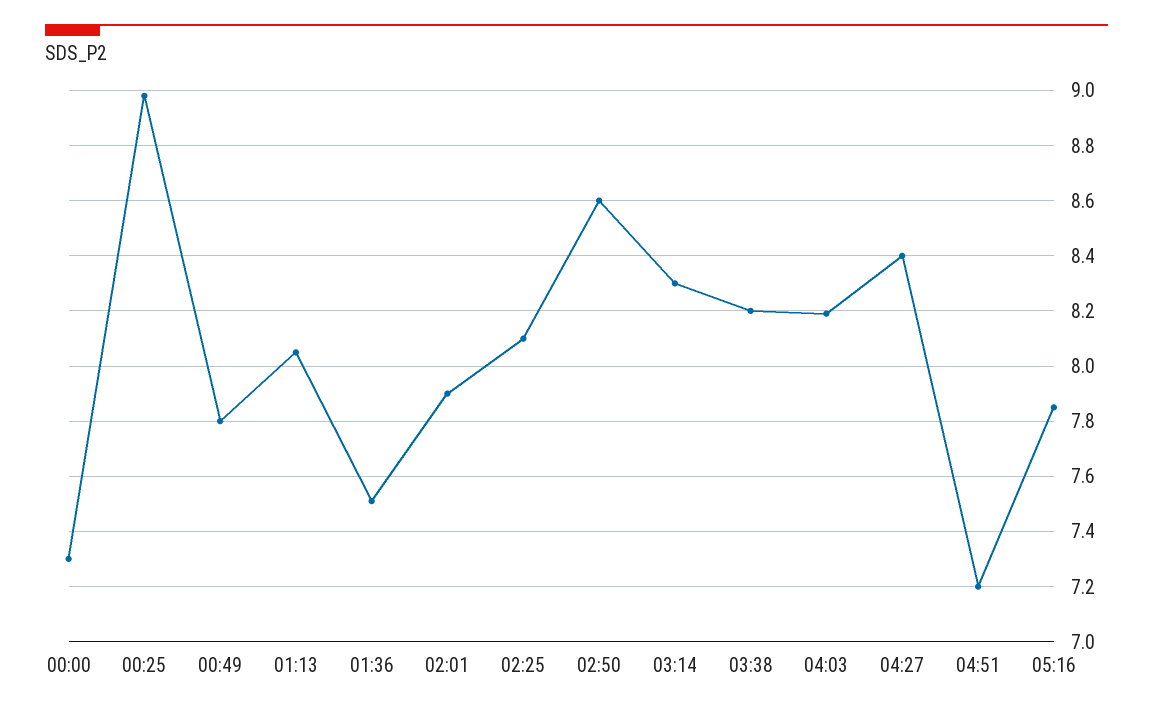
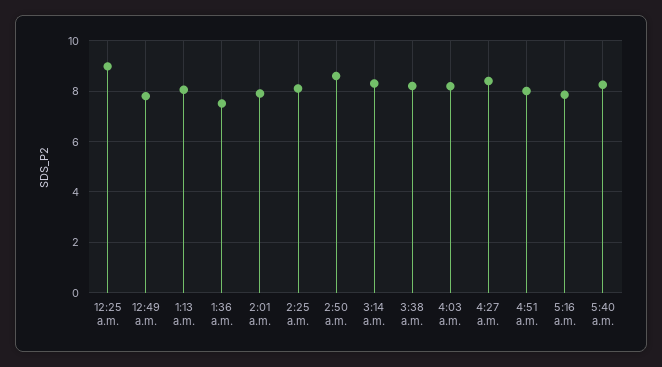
00:00: 7.3 -> none
04:51: 7.2 -> 8
5:40 a.m.: none -> 8.25

